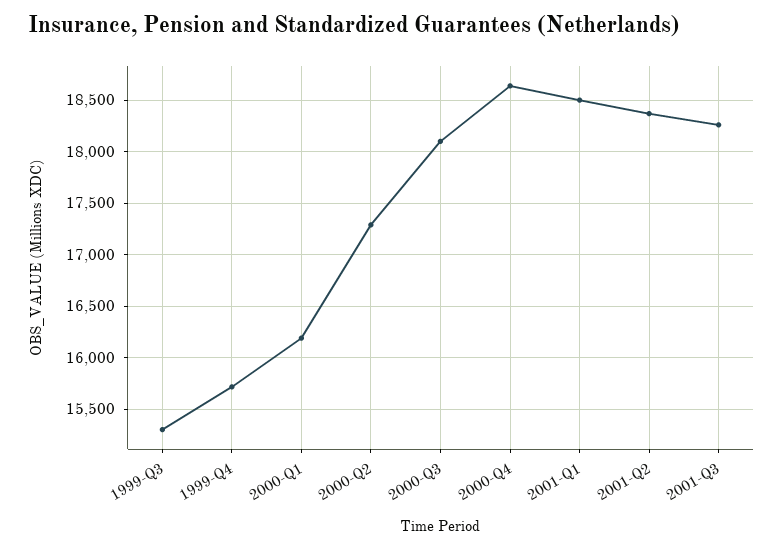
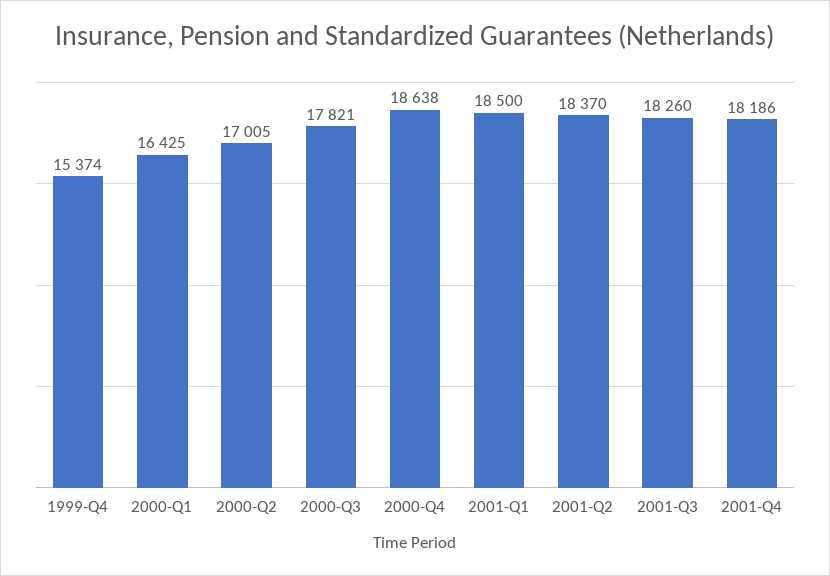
1999-Q3: 15300 -> none
1999-Q4: 15700 -> 15374
2000-Q1: 16200 -> 16425
2000-Q2: 17300 -> 17005
2000-Q3: 18100 -> 17821
2001-Q4: none -> 18186

